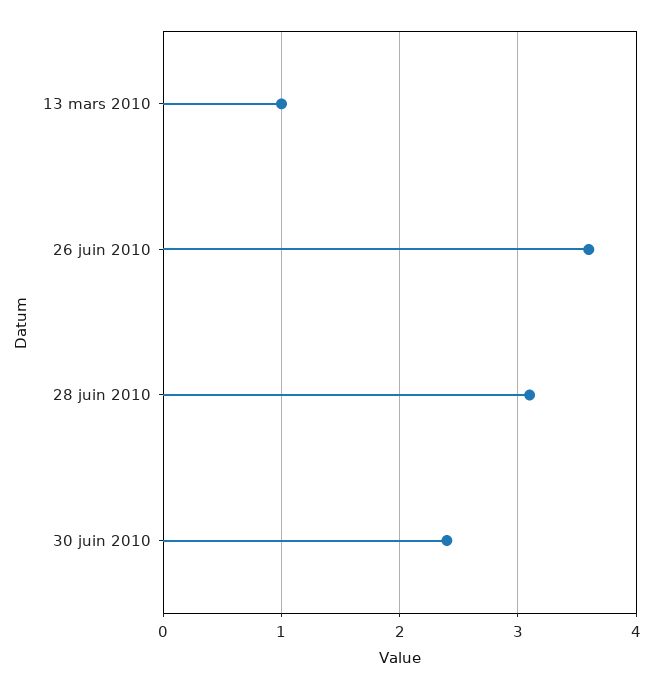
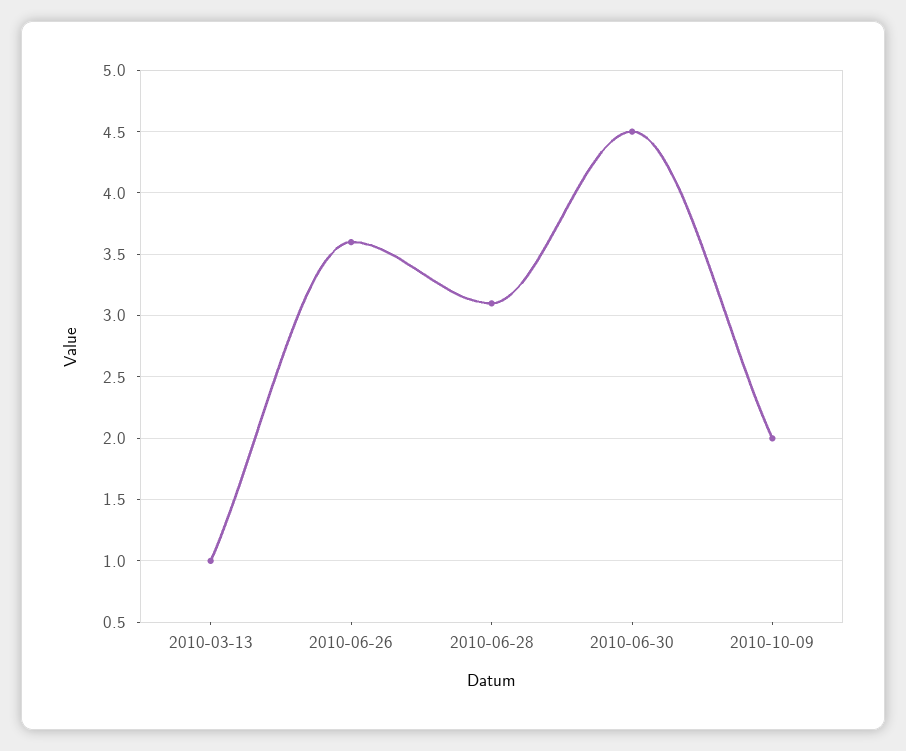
30 juin 2010: 2.4 -> 4.5
2010-10-09: none -> 2

